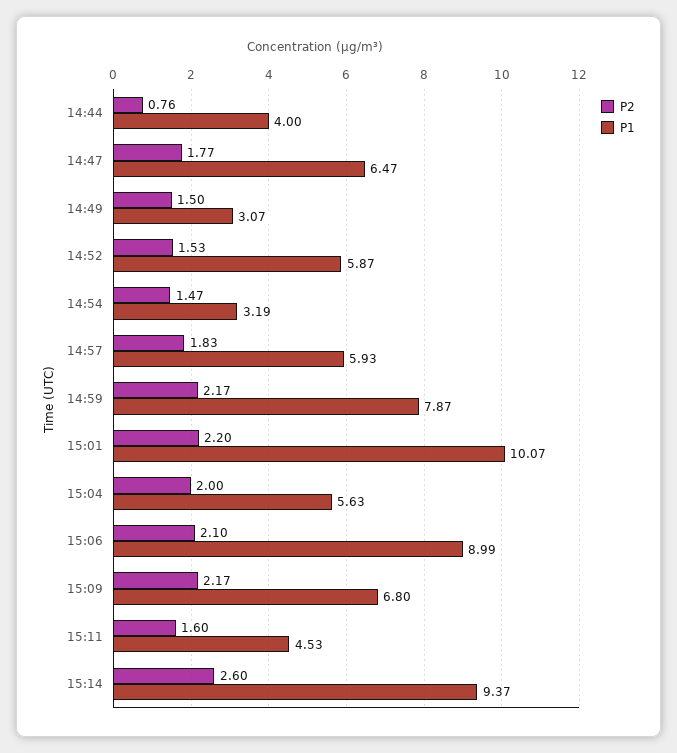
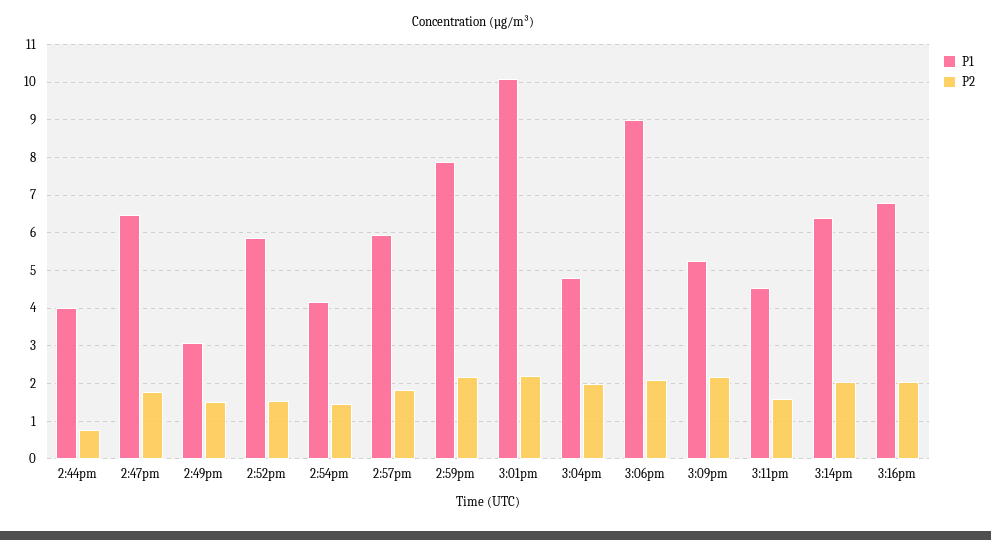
P1, 14:54: 3.19 -> 4.2
P1, 15:04: 5.63 -> 4.8
P1, 15:09: 6.8 -> 5.2
P2, 15:14: 2.6 -> 2
P1, 15:14: 9.37 -> 6.4
P1, 3:16pm: none -> 6.8
P2, 3:16pm: none -> 2

